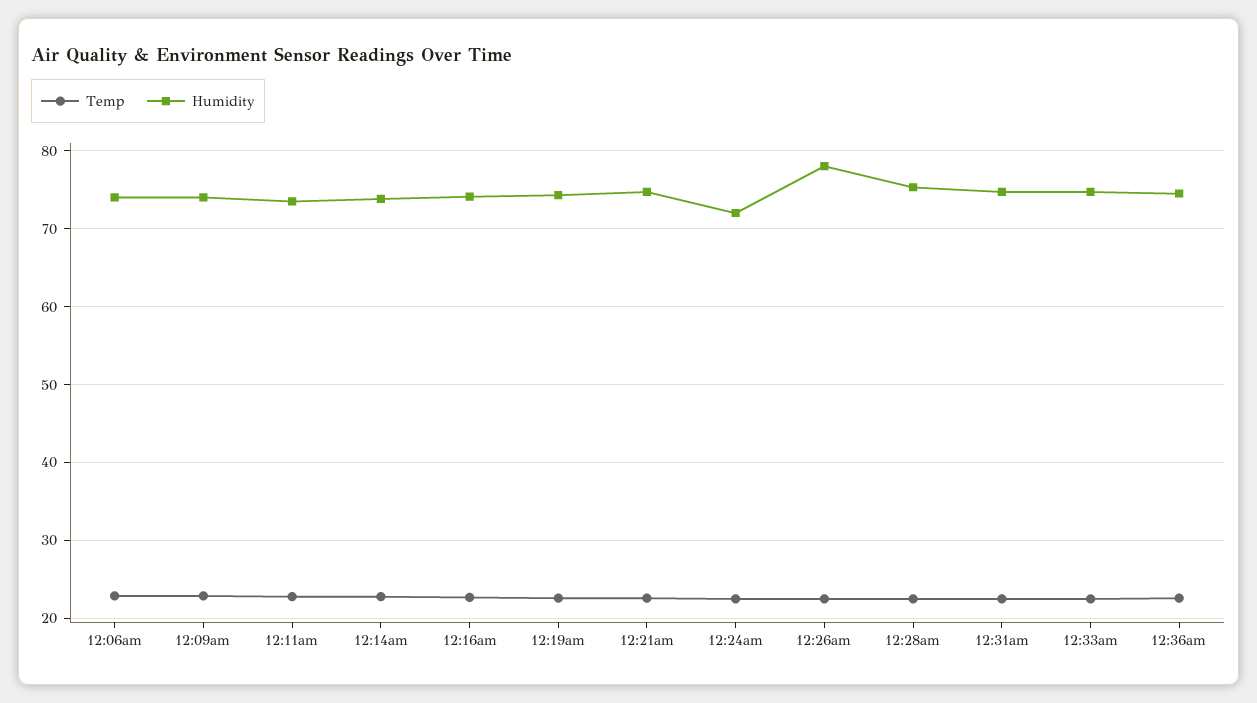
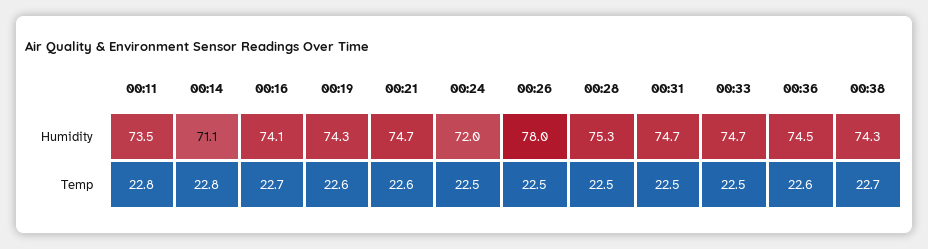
Temp, 12:06am: 23 -> none
Humidity, 12:06am: 74 -> none
Temp, 12:09am: 23 -> none
Humidity, 12:09am: 74 -> none
Humidity, 12:14am: 74 -> 71.1
Humidity, 00:38: none -> 74.3
Temp, 00:38: none -> 22.7

